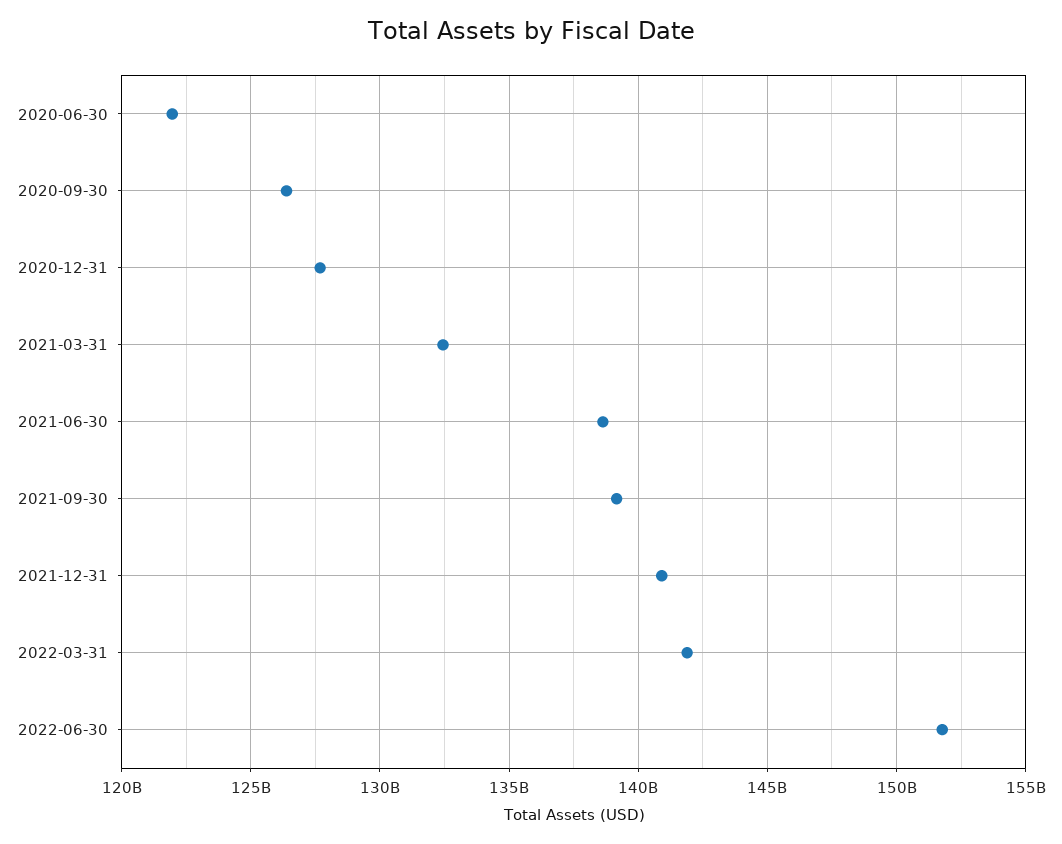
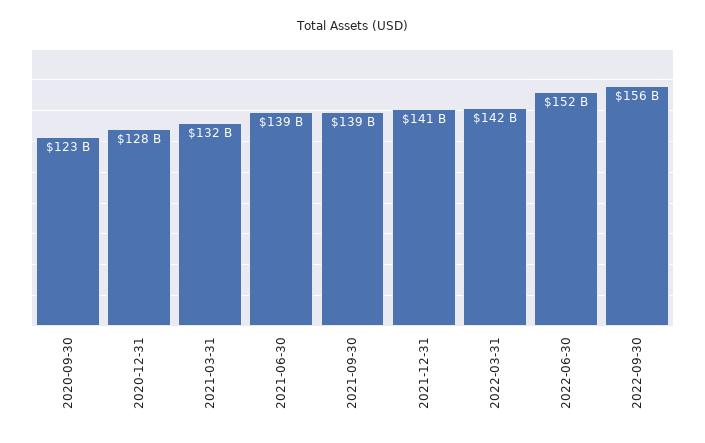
2020-06-30: 122000000000 -> none
2020-09-30: 126500000000 -> 123000000000
2022-09-30: none -> 156000000000

